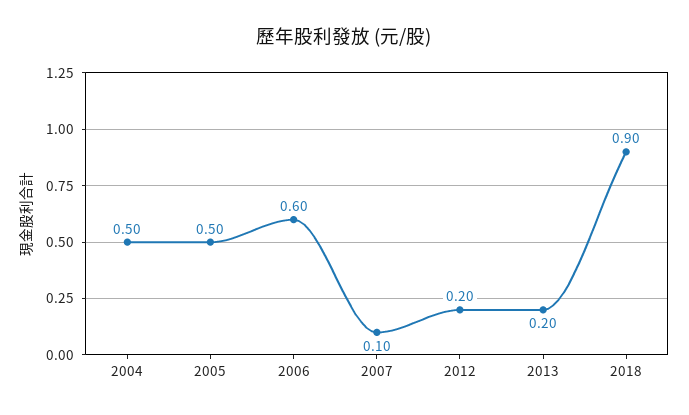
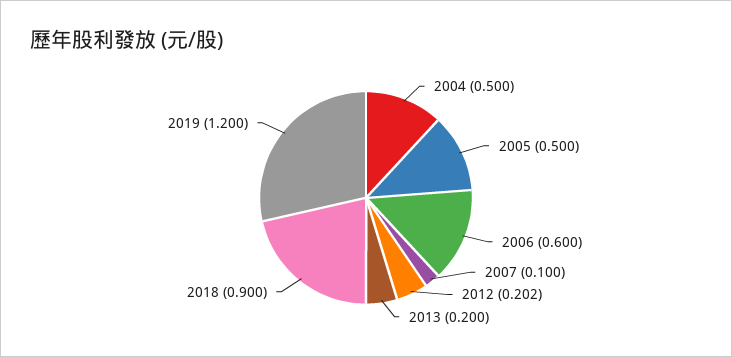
2019: none -> 1.2

